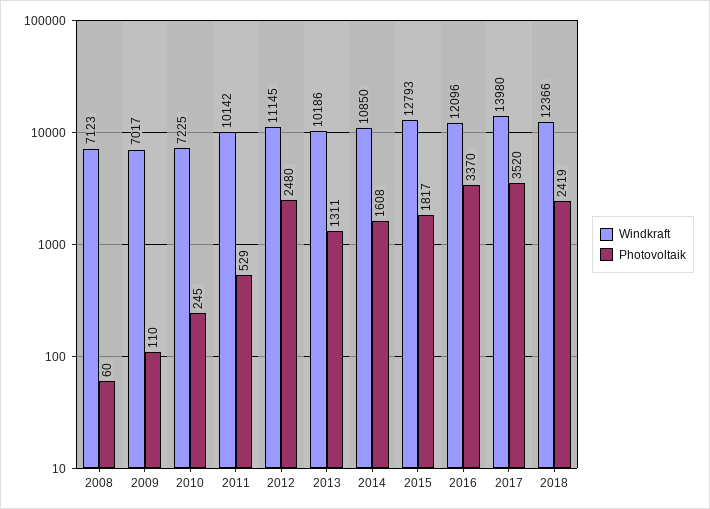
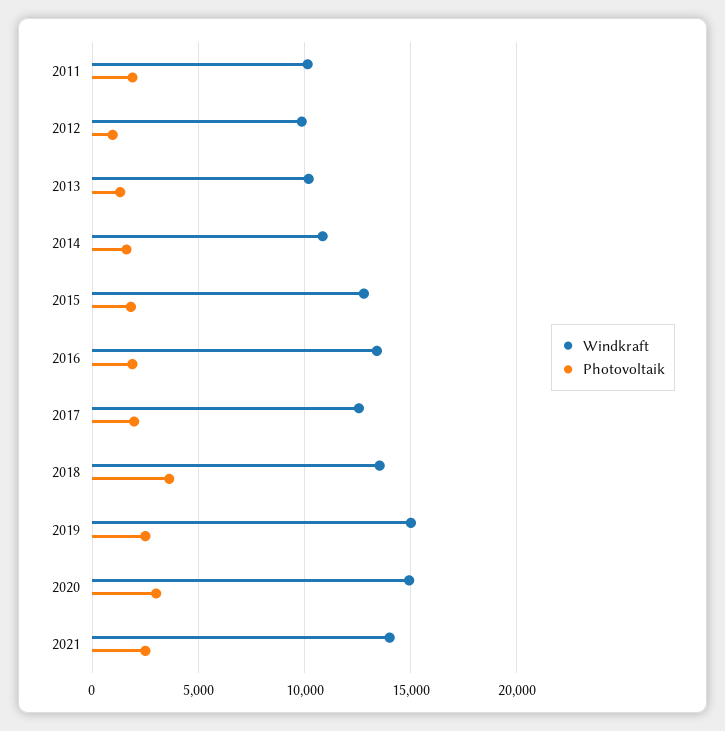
Windkraft, 2008: 7123 -> none
Photovoltaik, 2008: 60 -> none
Windkraft, 2009: 7017 -> none
Photovoltaik, 2009: 110 -> none
Windkraft, 2010: 7225 -> none
Photovoltaik, 2010: 245 -> none
Photovoltaik, 2011: 529 -> 2000
Windkraft, 2012: 11145 -> 10000
Photovoltaik, 2012: 2480 -> 1000
Windkraft, 2016: 12096 -> 13500
Photovoltaik, 2016: 3370 -> 2000
Windkraft, 2017: 13980 -> 12500
Photovoltaik, 2017: 3520 -> 2000
Windkraft, 2018: 12366 -> 13500
Photovoltaik, 2018: 2419 -> 3500
Windkraft, 2019: none -> 15000
Photovoltaik, 2019: none -> 2500
Windkraft, 2020: none -> 15000
Photovoltaik, 2020: none -> 3000
Windkraft, 2021: none -> 14000
Photovoltaik, 2021: none -> 2500

